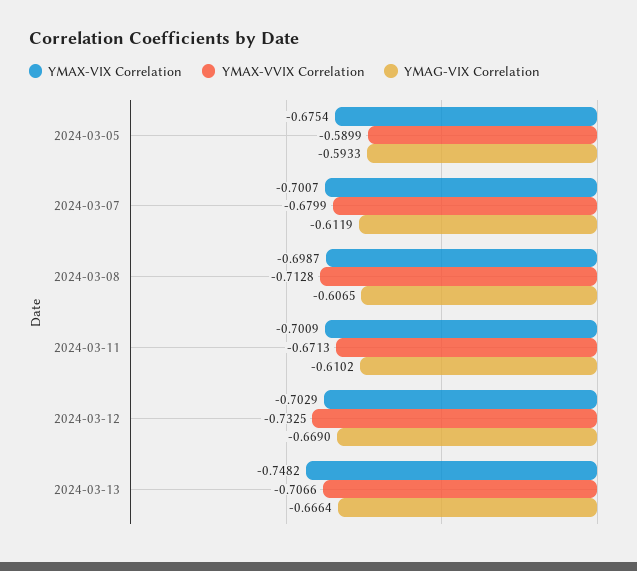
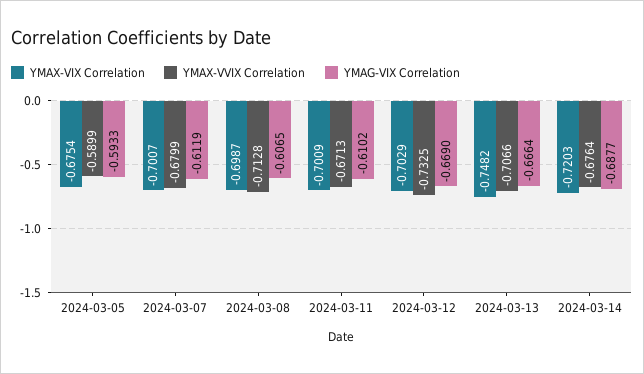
YMAX-VIX Correlation, 2024-03-14: none -> -0.7203
YMAX-VVIX Correlation, 2024-03-14: none -> -0.6764
YMAG-VIX Correlation, 2024-03-14: none -> -0.6877

